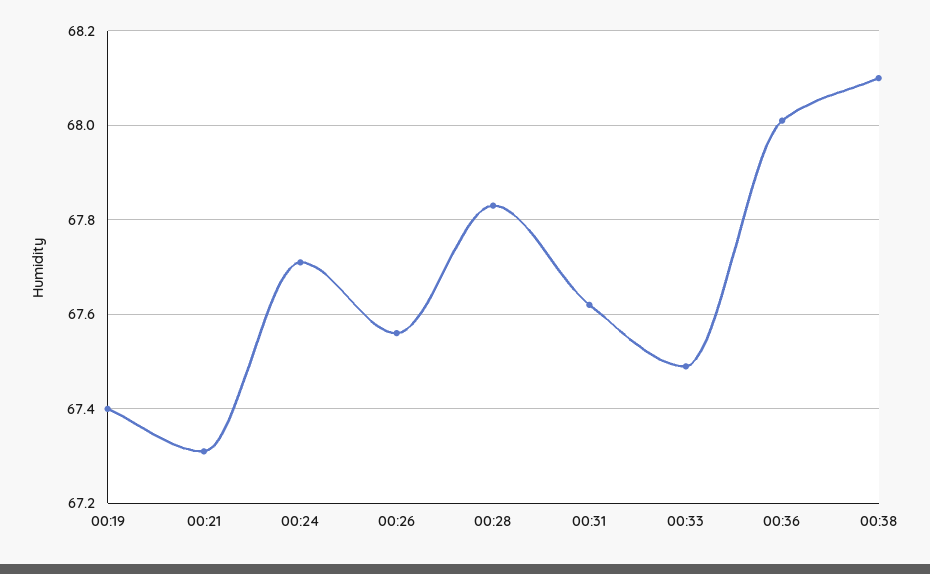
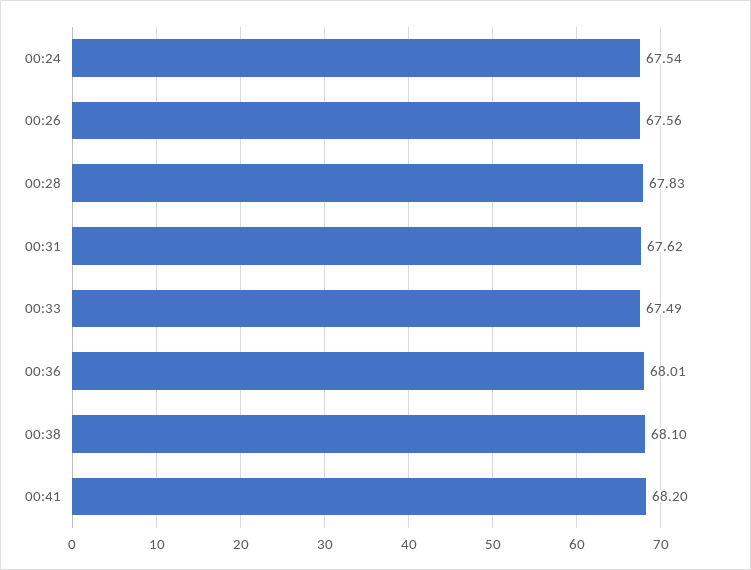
00:19: 67.4 -> none
00:21: 67.3 -> none
00:24: 67.7 -> 67.54
00:41: none -> 68.2

